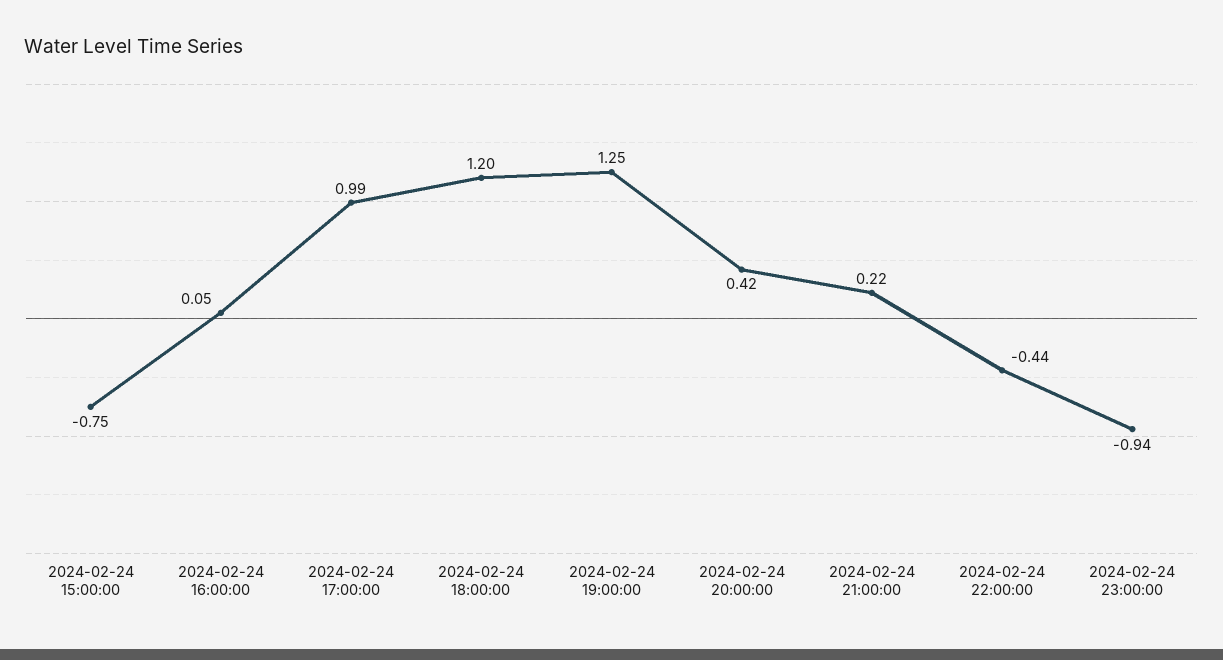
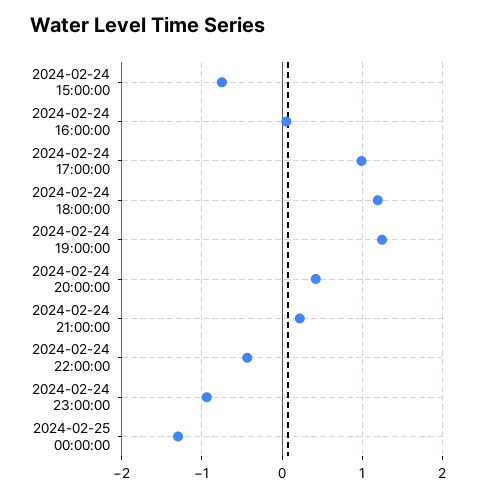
2024-02-25 00:00:00: none -> -1.3

